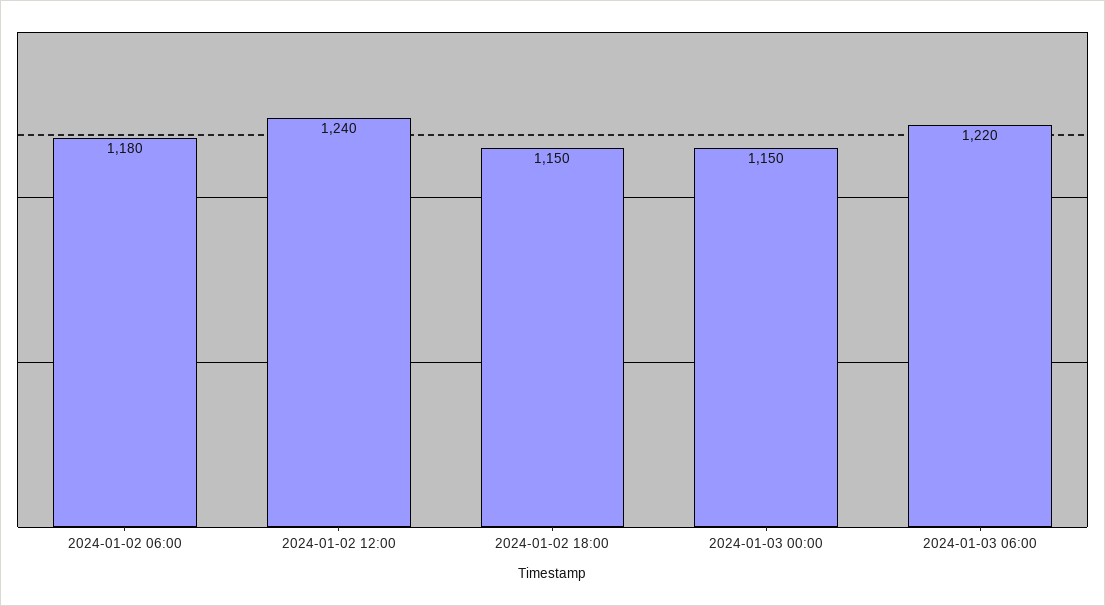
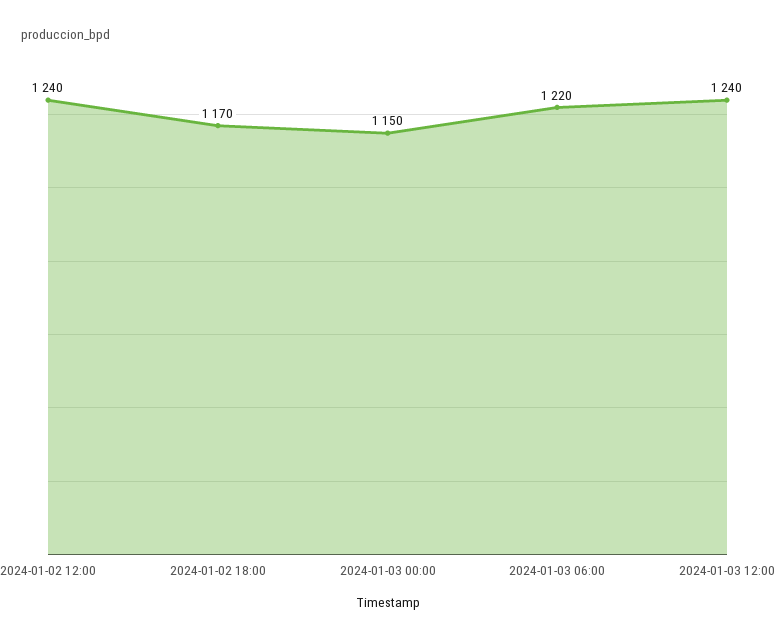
2024-01-02 06:00: 1180 -> none
2024-01-02 18:00: 1150 -> 1170
2024-01-03 12:00: none -> 1240

